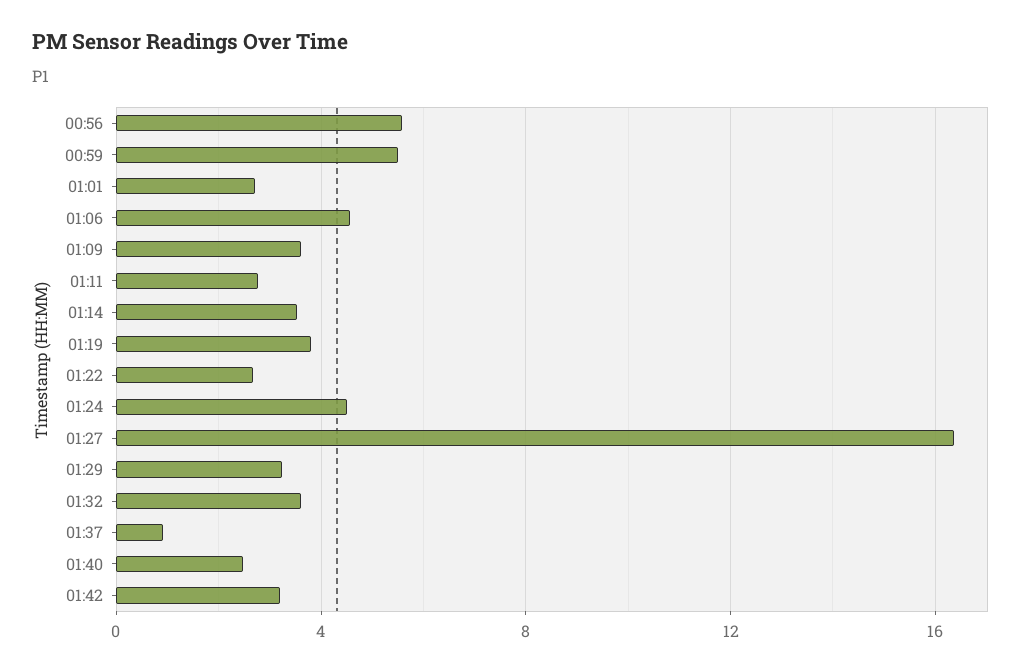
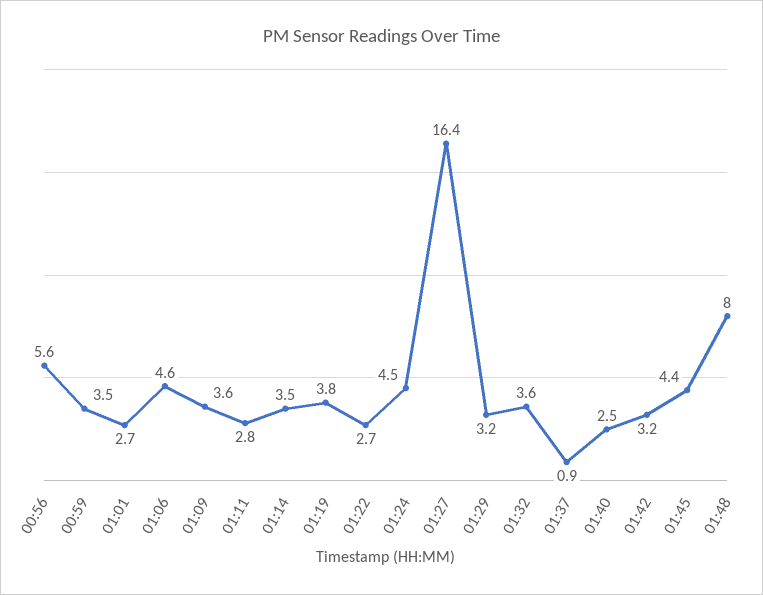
00:59: 5.5 -> 3.5
01:45: none -> 4.4
01:48: none -> 8

